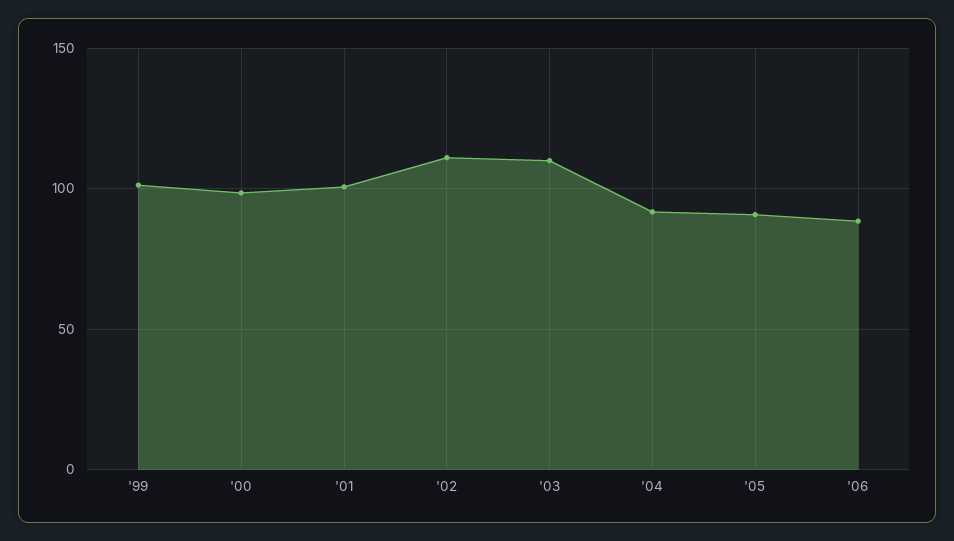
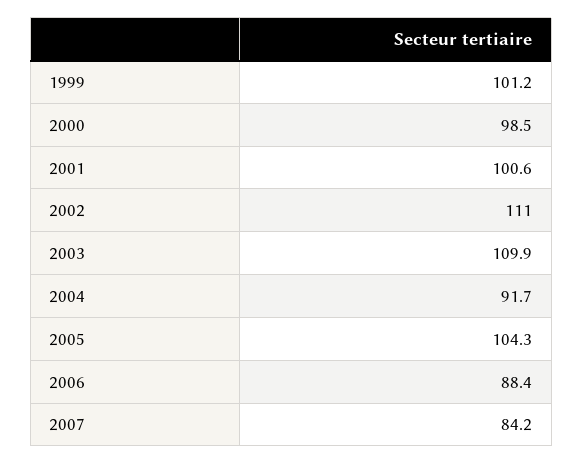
'05: 90 -> 104.3
2007: none -> 84.2

